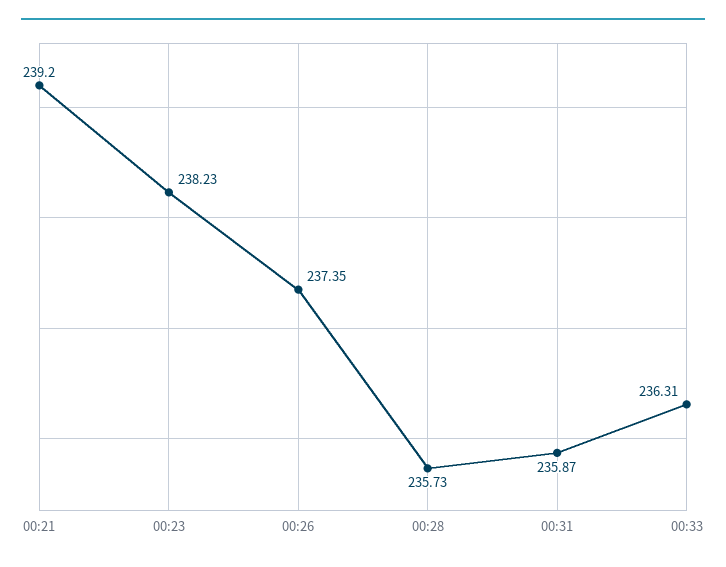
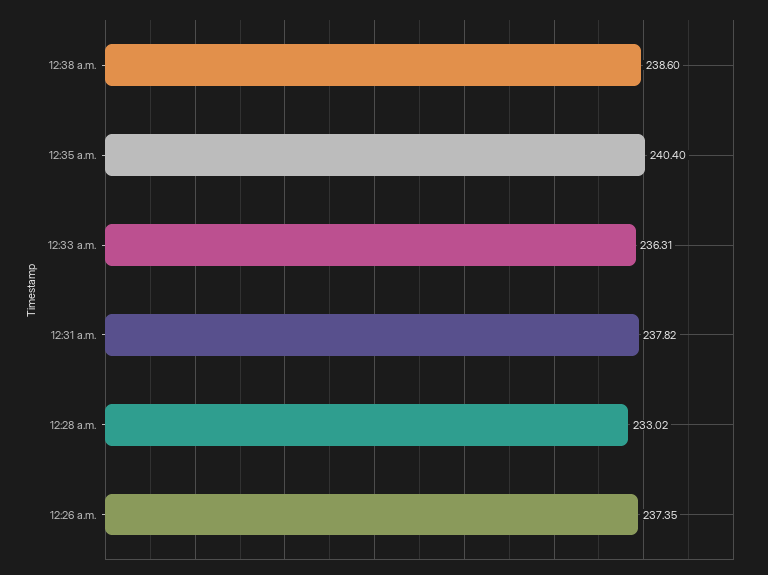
00:21: 239.2 -> none
00:23: 238.23 -> none
00:28: 235.73 -> 233.02
00:31: 235.87 -> 237.82
12:38 a.m.: none -> 238.6
12:35 a.m.: none -> 240.4

